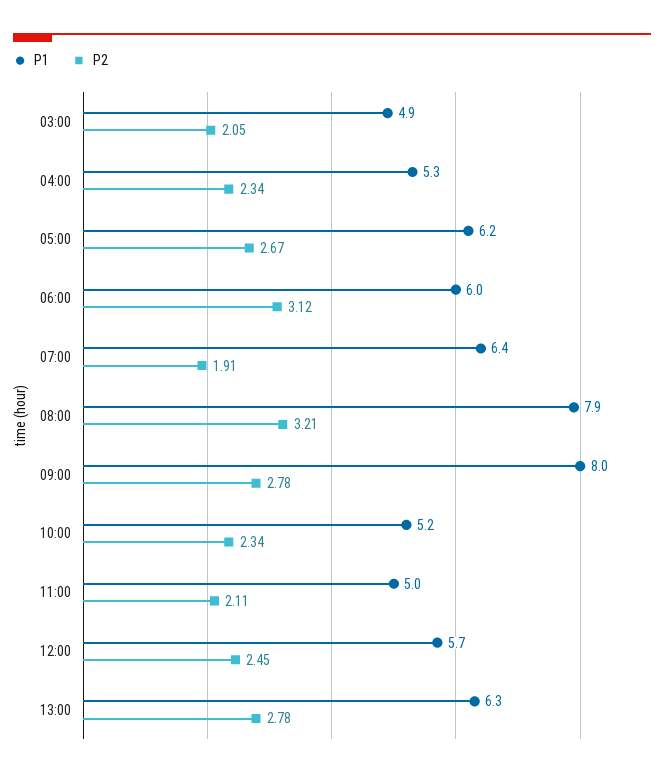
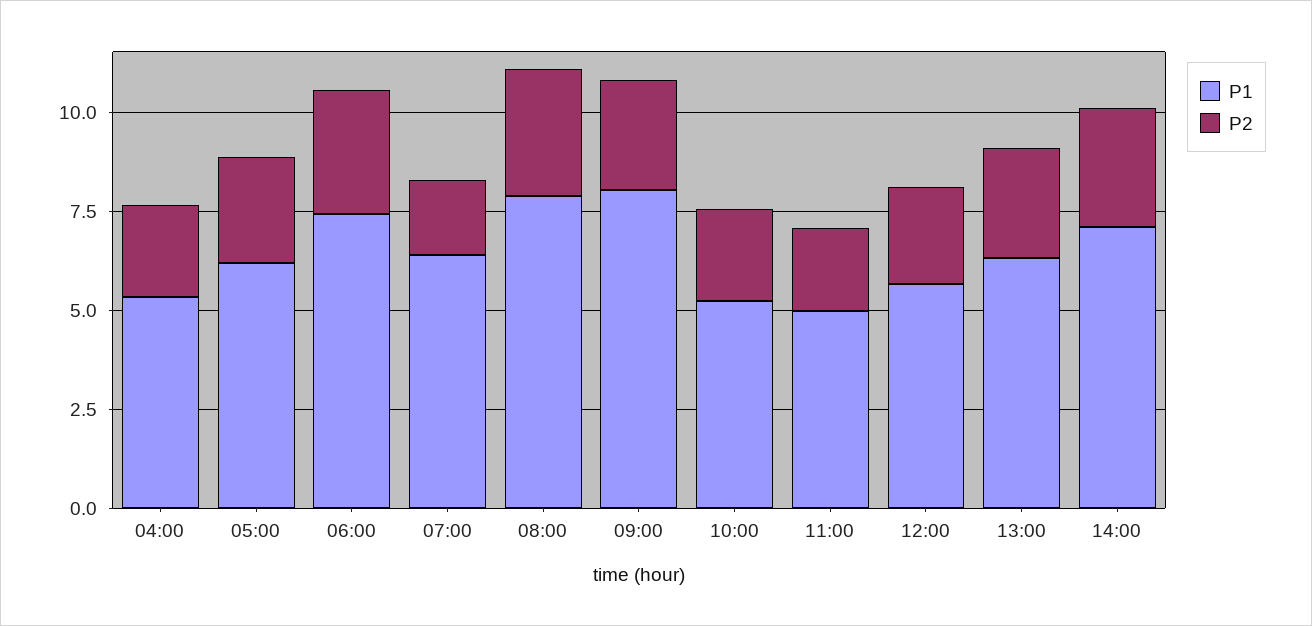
P1, 03:00: 4.9 -> none
P2, 03:00: 2.05 -> none
P1, 06:00: 6 -> 7.5
P1, 14:00: none -> 7
P2, 14:00: none -> 3

